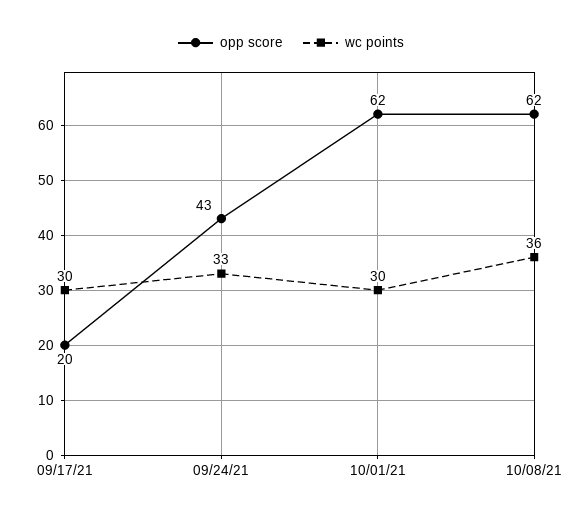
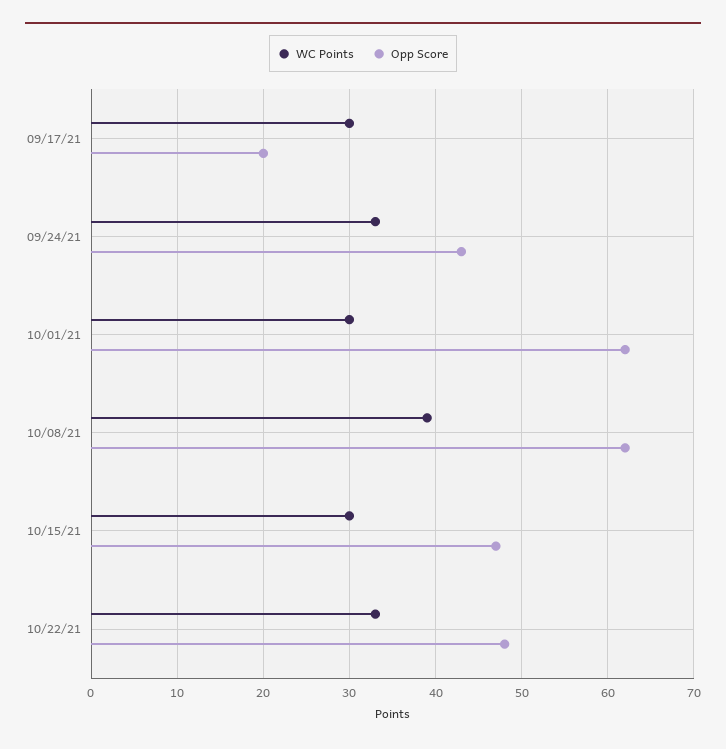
wc points, 10/08/21: 36 -> 39
wc points, 10/15/21: none -> 30
opp score, 10/15/21: none -> 47
wc points, 10/22/21: none -> 33
opp score, 10/22/21: none -> 48

